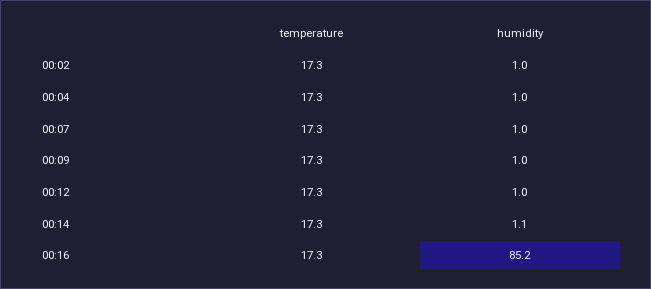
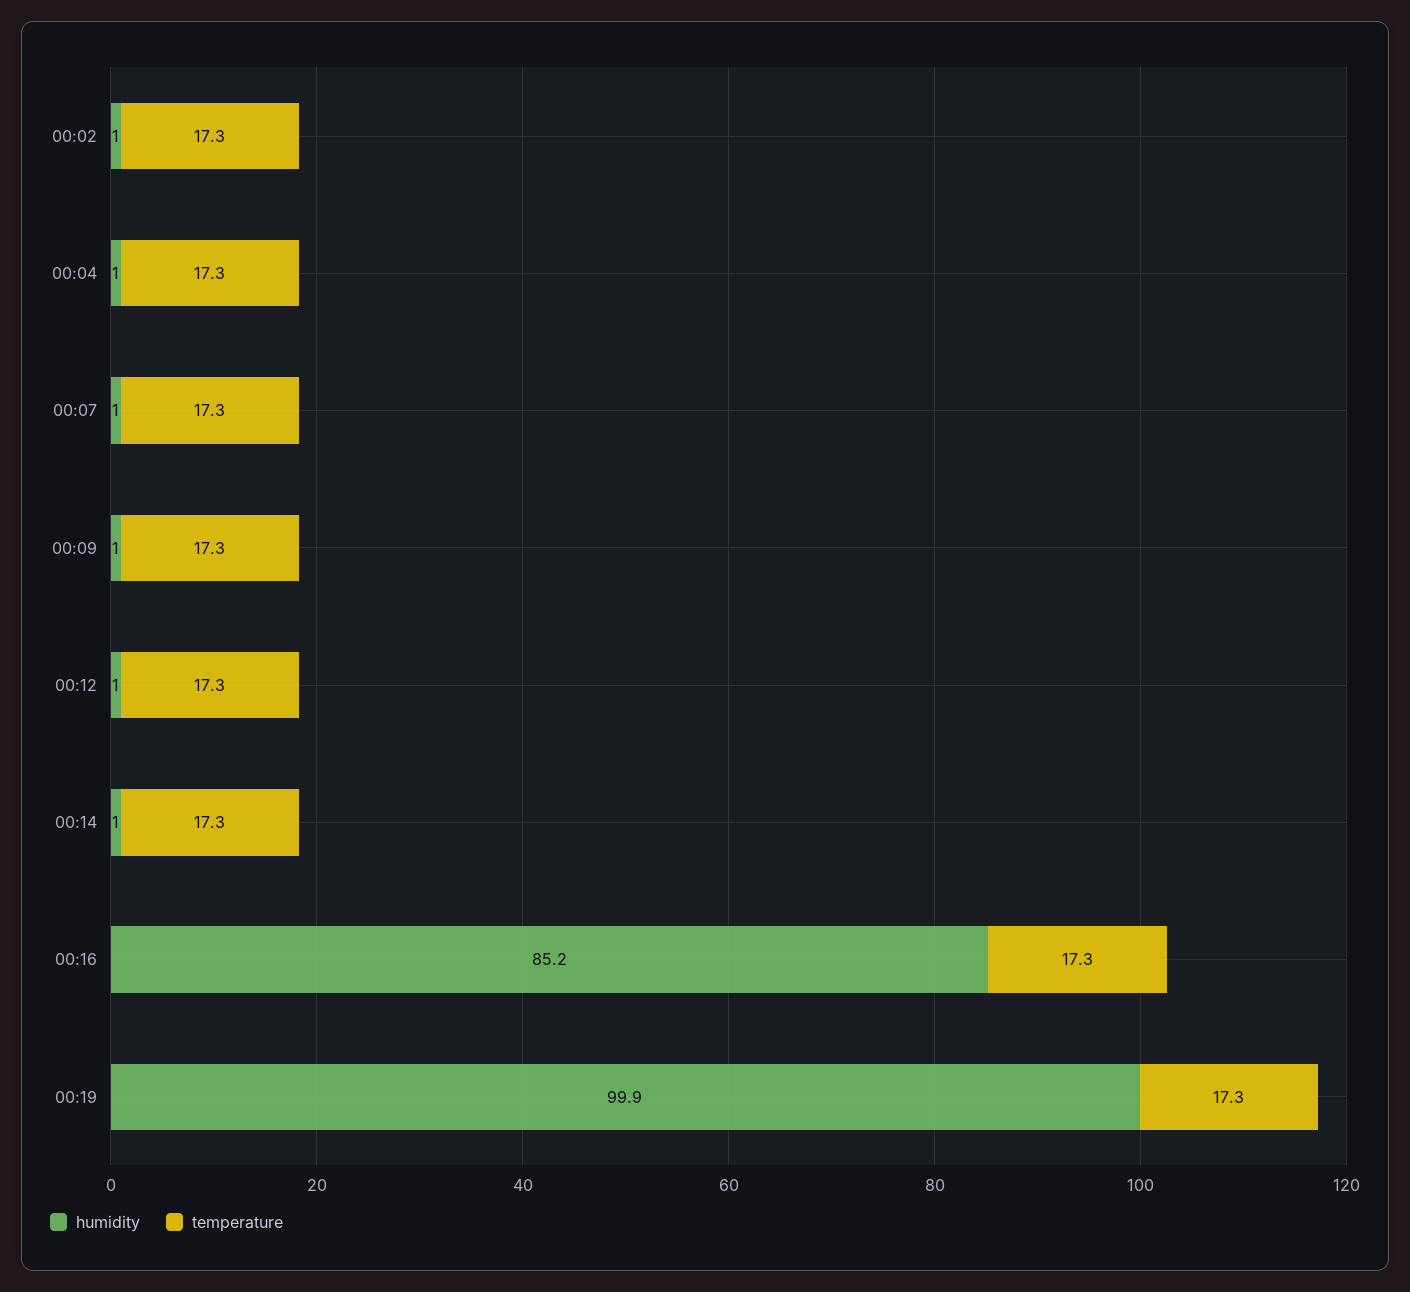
humidity, 00:14: 1.1 -> 1
humidity, 00:19: none -> 99.9
temperature, 00:19: none -> 17.3

